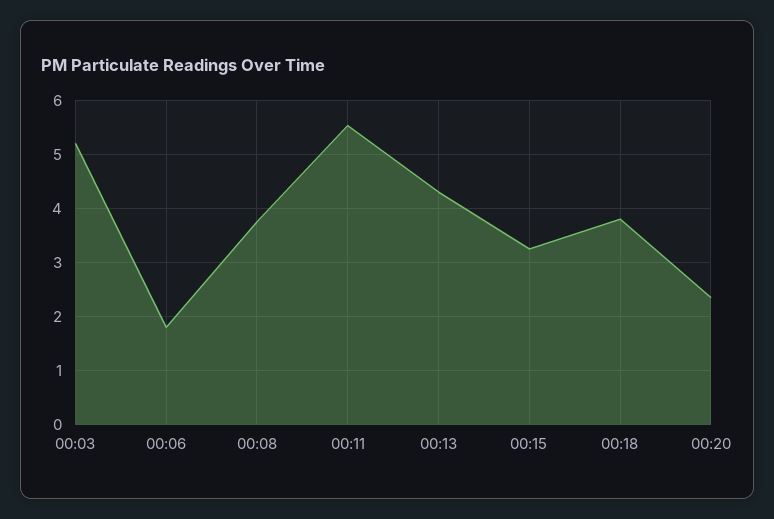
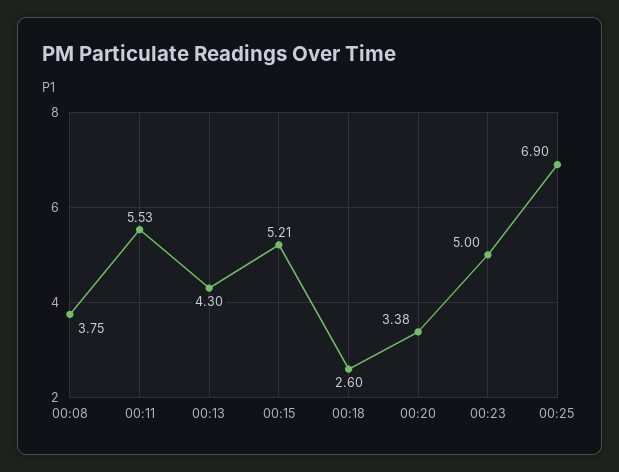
00:03: 5.2 -> none
00:06: 1.8 -> none
00:15: 3.2 -> 5.21
00:18: 3.8 -> 2.6
00:20: 2.4 -> 3.38
00:23: none -> 5
00:25: none -> 6.9

